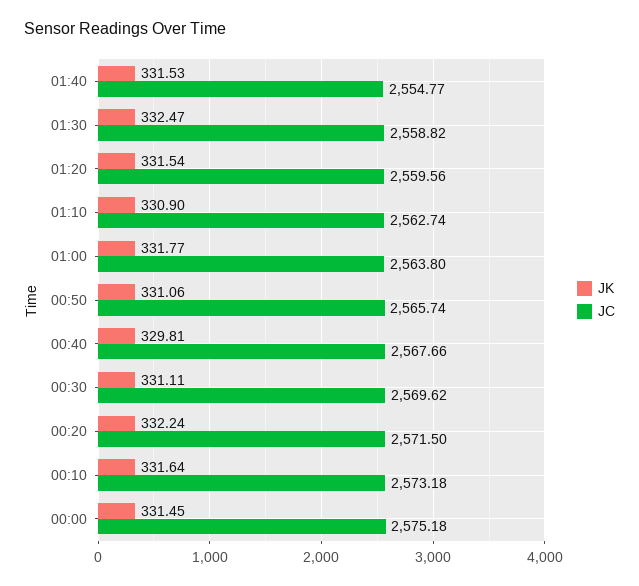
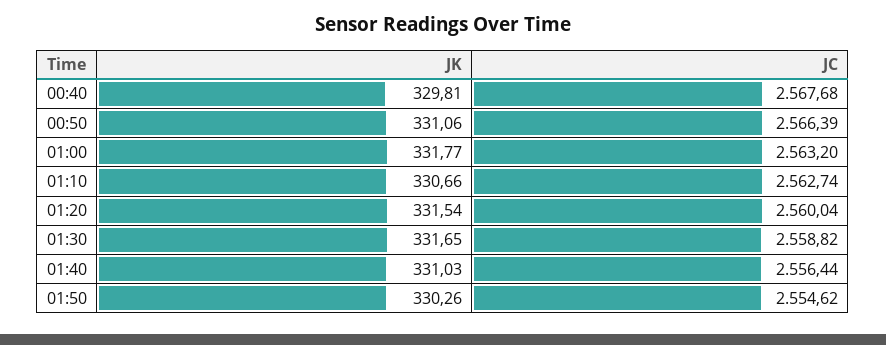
JK, 01:40: 331.53 -> 331.03
JC, 01:40: 2554.77 -> 2556.44
JK, 01:30: 332.47 -> 331.65
JC, 01:20: 2559.56 -> 2560.04
JK, 01:10: 330.9 -> 330.66
JC, 01:00: 2563.8 -> 2563.2
JC, 00:50: 2565.74 -> 2566.39
JC, 00:40: 2567.66 -> 2567.68
JK, 00:30: 331.11 -> none
JC, 00:30: 2569.62 -> none
JK, 00:20: 332.24 -> none
JC, 00:20: 2571.5 -> none
JK, 00:10: 331.64 -> none
JC, 00:10: 2573.18 -> none
JK, 00:00: 331.45 -> none
JC, 00:00: 2575.18 -> none
JK, 01:50: none -> 330.26
JC, 01:50: none -> 2554.62

